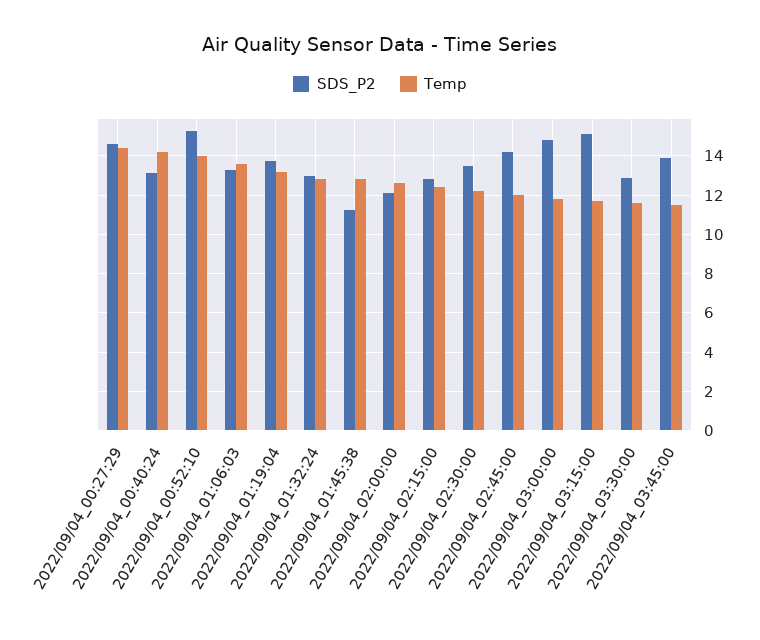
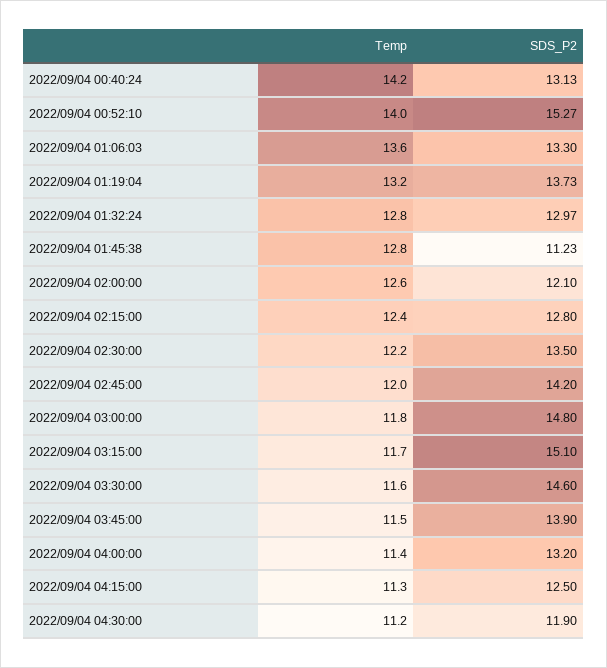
SDS_P2, 2022/09/04_00:27:29: 14.5 -> none
Temp, 2022/09/04_00:27:29: 14.5 -> none
SDS_P2, 2022/09/04_03:30:00: 13 -> 14.6
Temp, 2022/09/04 04:00:00: none -> 11.4
SDS_P2, 2022/09/04 04:00:00: none -> 13.2
Temp, 2022/09/04 04:15:00: none -> 11.3
SDS_P2, 2022/09/04 04:15:00: none -> 12.5
Temp, 2022/09/04 04:30:00: none -> 11.2
SDS_P2, 2022/09/04 04:30:00: none -> 11.9

